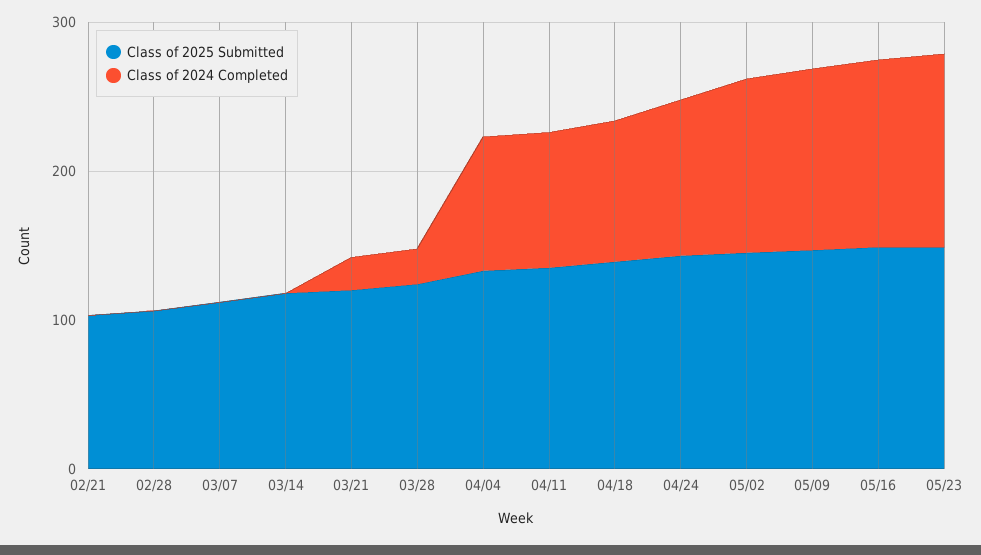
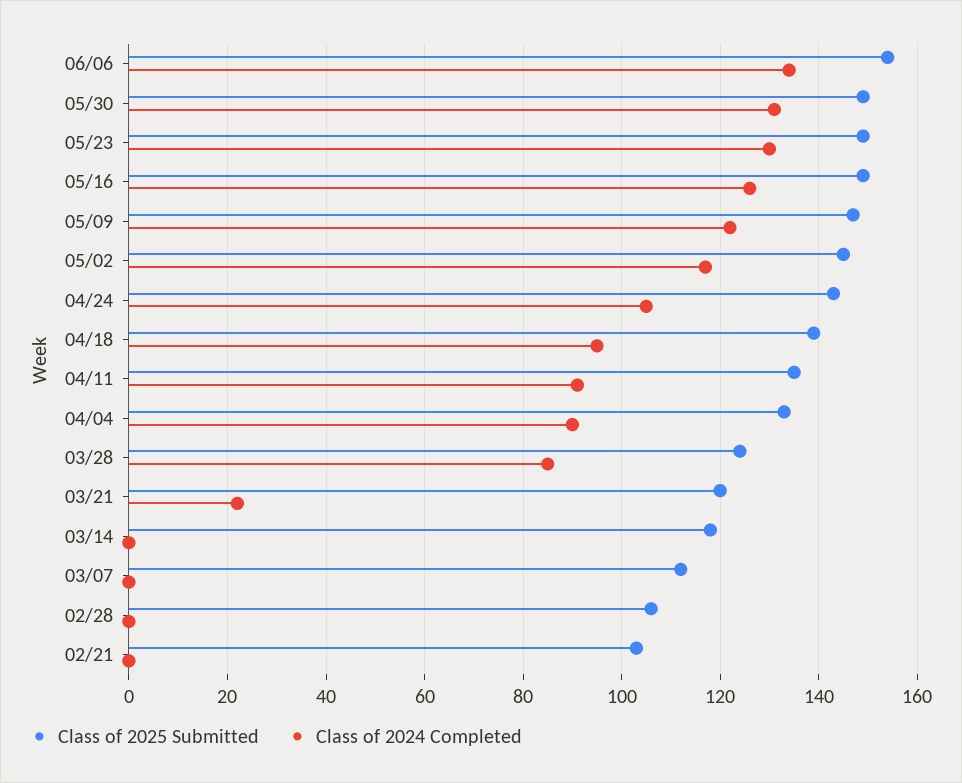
Class of 2024 Completed, 03/28: 20 -> 85
Class of 2025 Submitted, 06/06: none -> 155
Class of 2024 Completed, 06/06: none -> 135
Class of 2025 Submitted, 05/30: none -> 150
Class of 2024 Completed, 05/30: none -> 130

